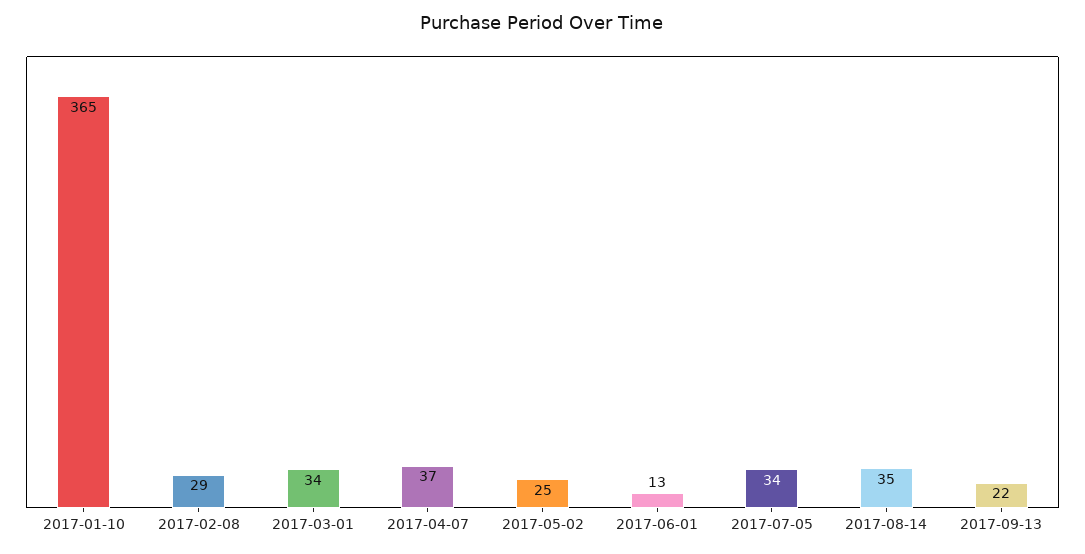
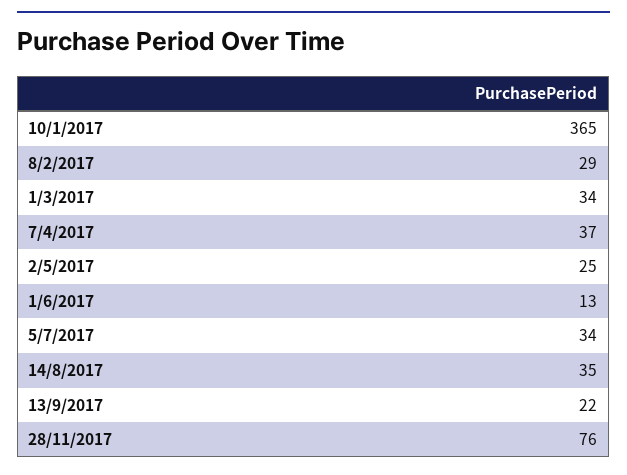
28/11/2017: none -> 76

